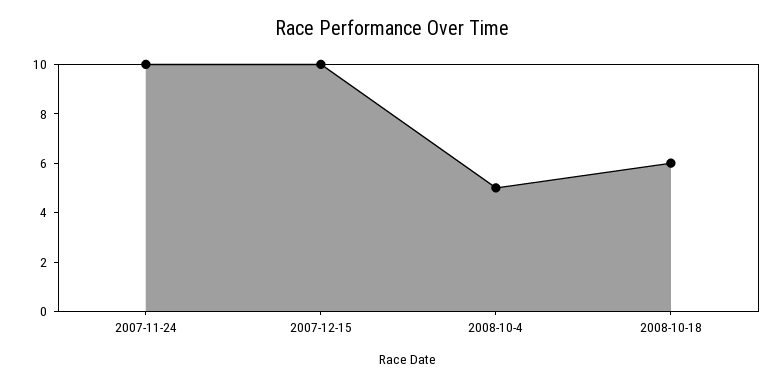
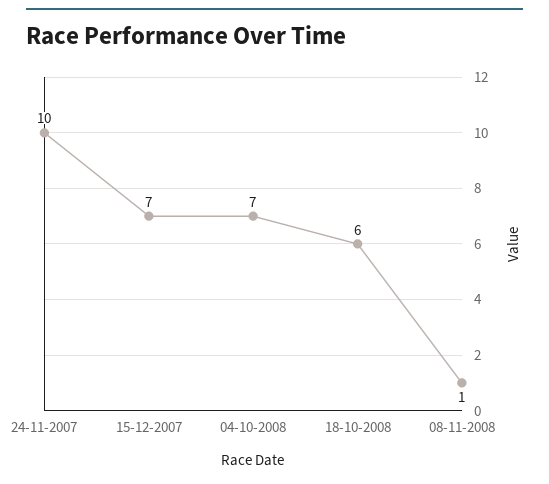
2007-12-15: 10 -> 7
2008-10-4: 5 -> 7
08-11-2008: none -> 1

